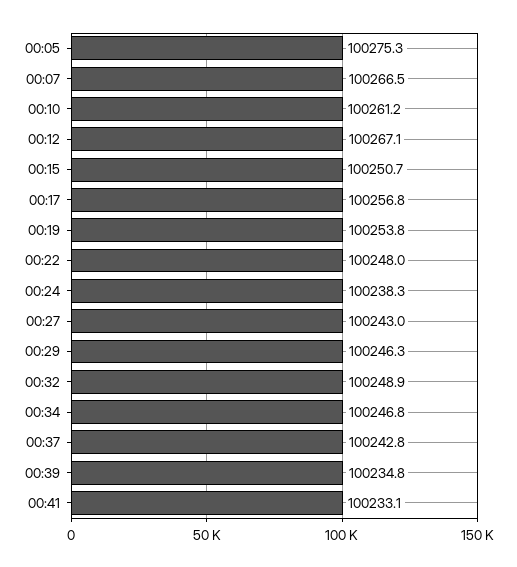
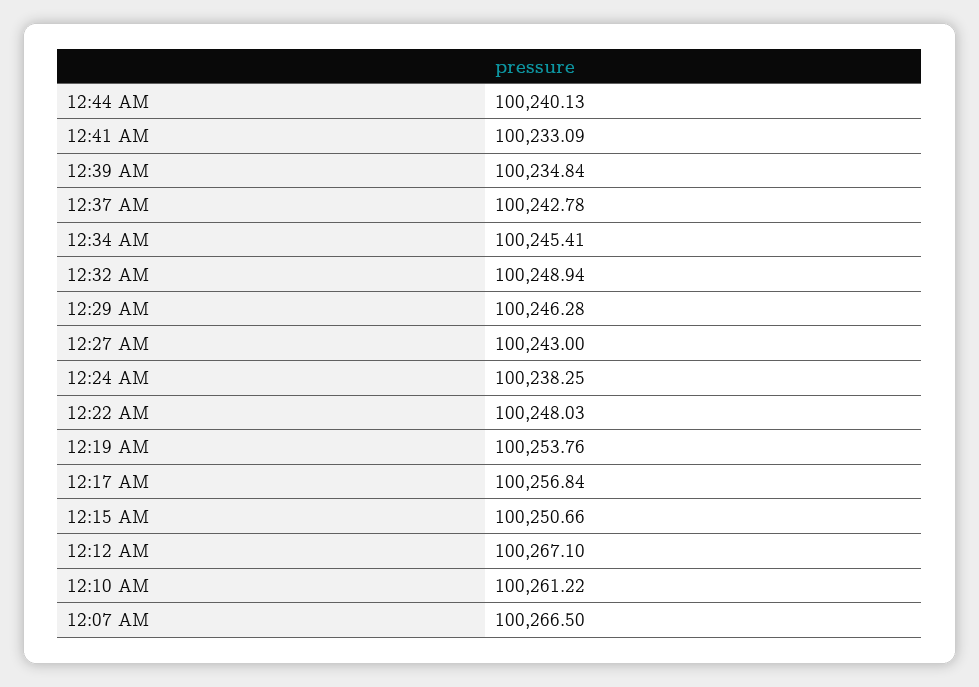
00:05: 100275.3 -> none
00:34: 100246.8 -> 100245.41
12:44 AM: none -> 100240.13

